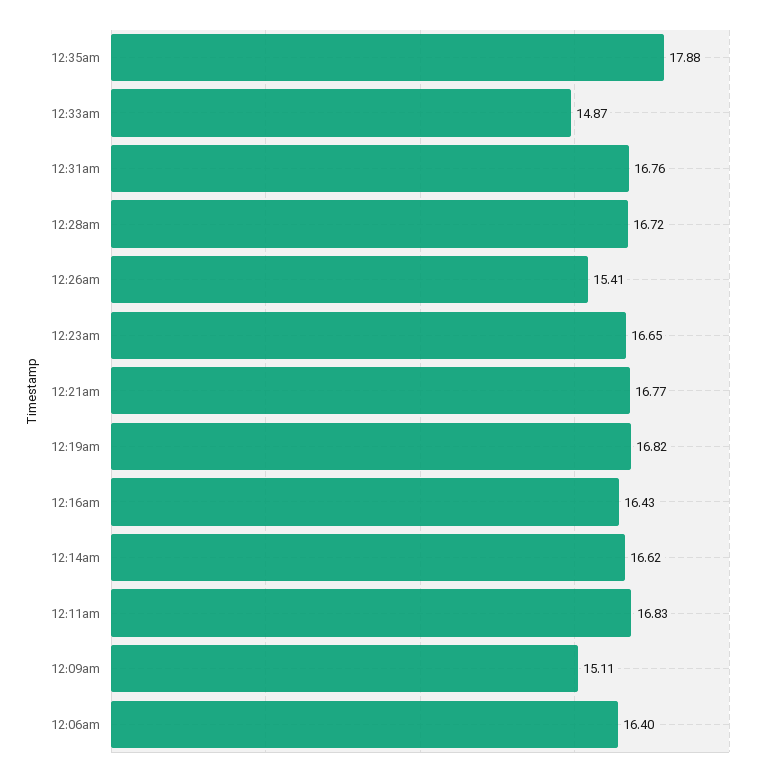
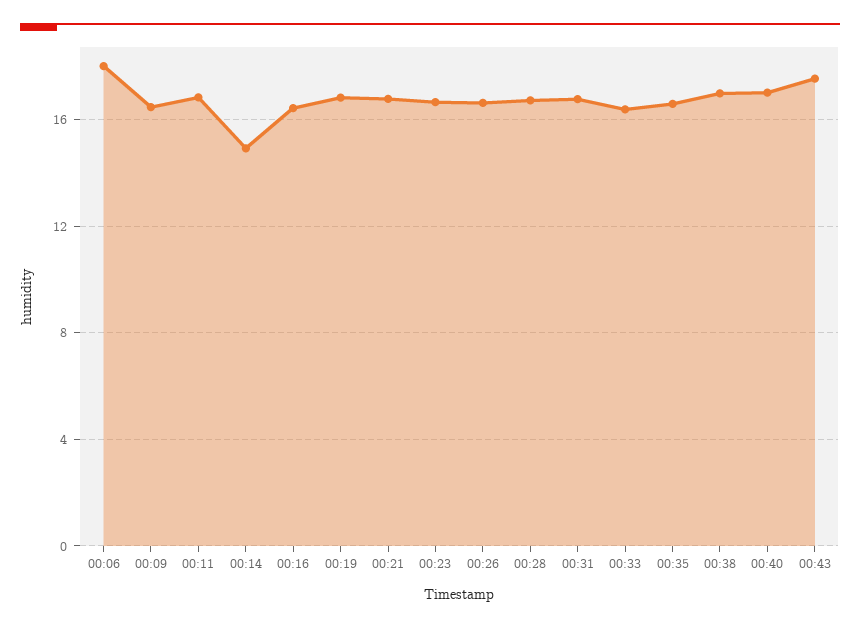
12:35am: 17.88 -> 16.5
12:33am: 14.87 -> 16.5
12:26am: 15.41 -> 16.5
12:14am: 16.62 -> 15
12:09am: 15.11 -> 16.5
12:06am: 16.4 -> 18
00:38: none -> 17
00:40: none -> 17
00:43: none -> 17.5

